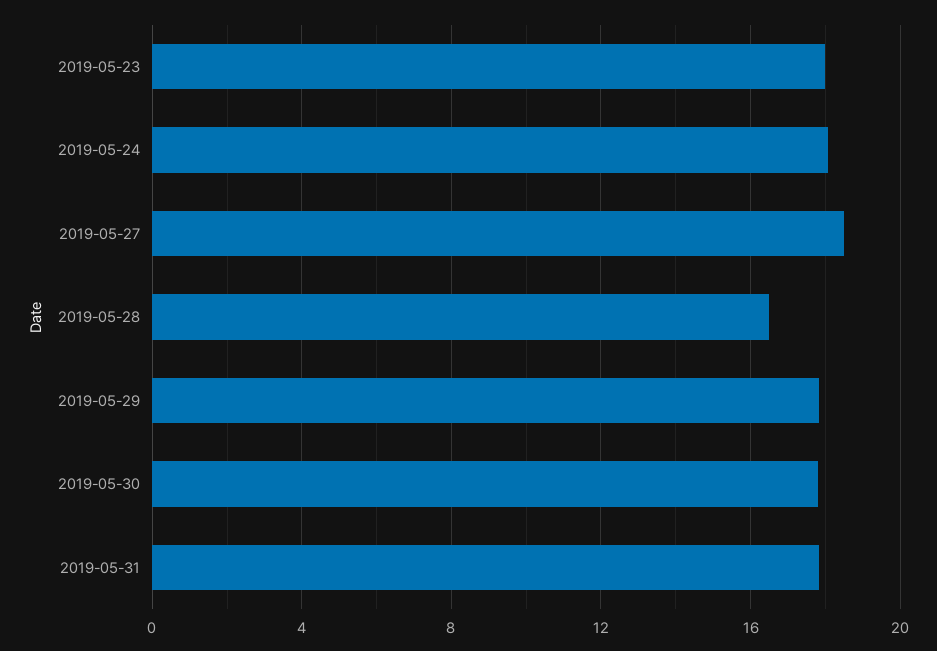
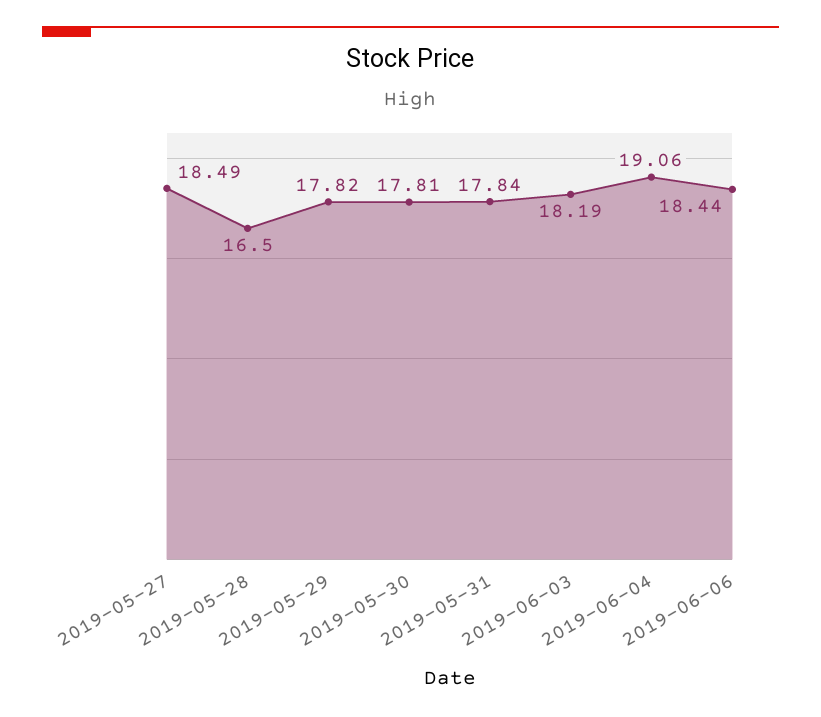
2019-05-23: 18 -> none
2019-05-24: 18 -> none
2019-06-03: none -> 18.19
2019-06-04: none -> 19.06
2019-06-06: none -> 18.44

